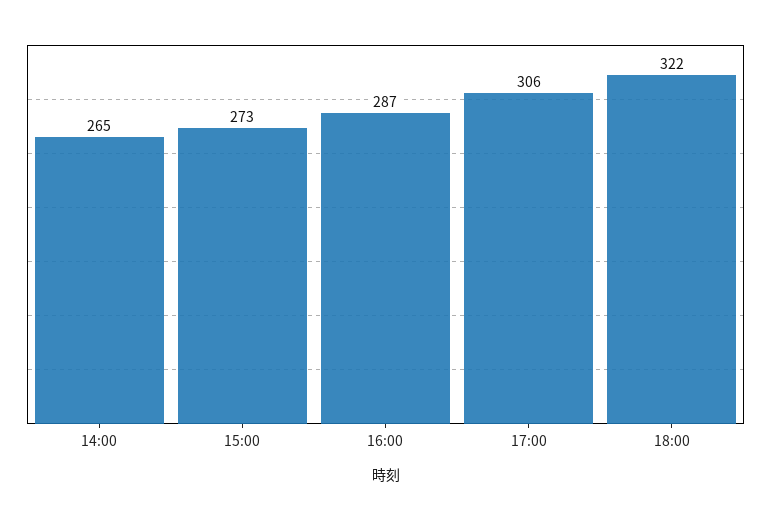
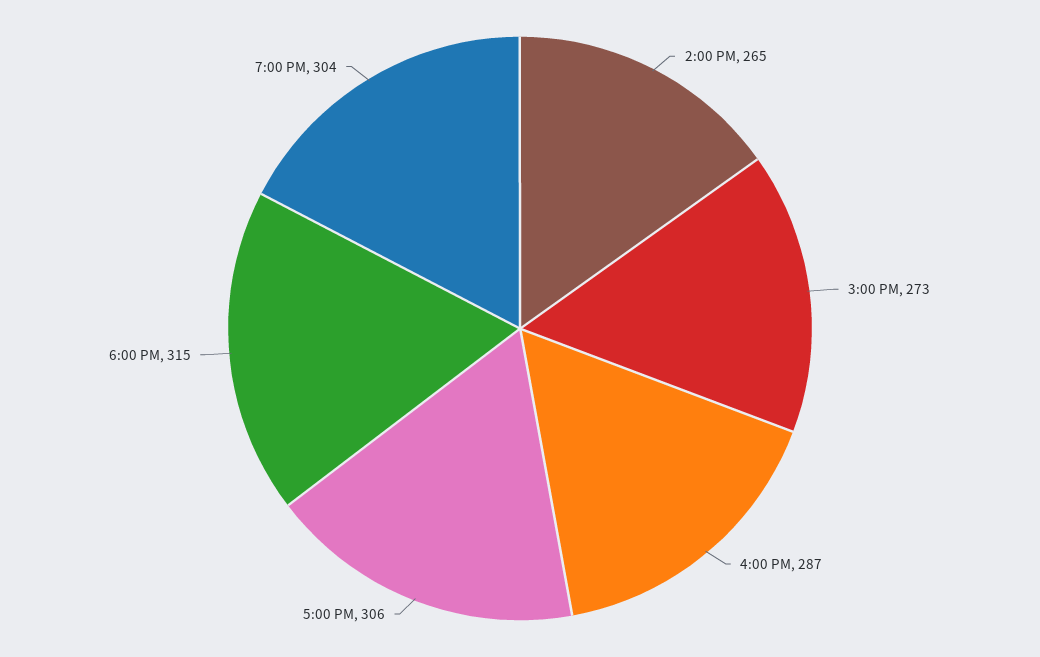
18:00: 322 -> 315
7:00 PM: none -> 304

